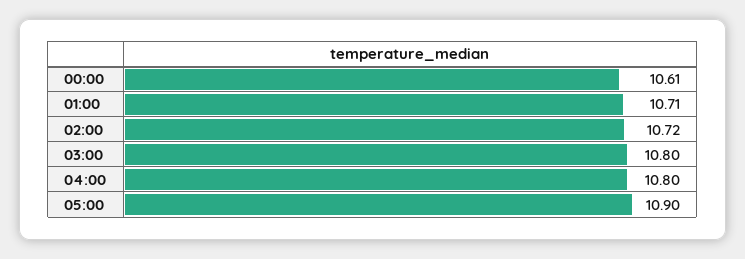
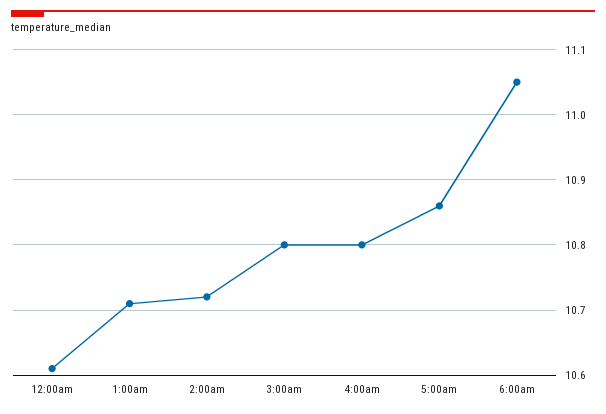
05:00: 10.9 -> 10.86
6:00am: none -> 11.05

